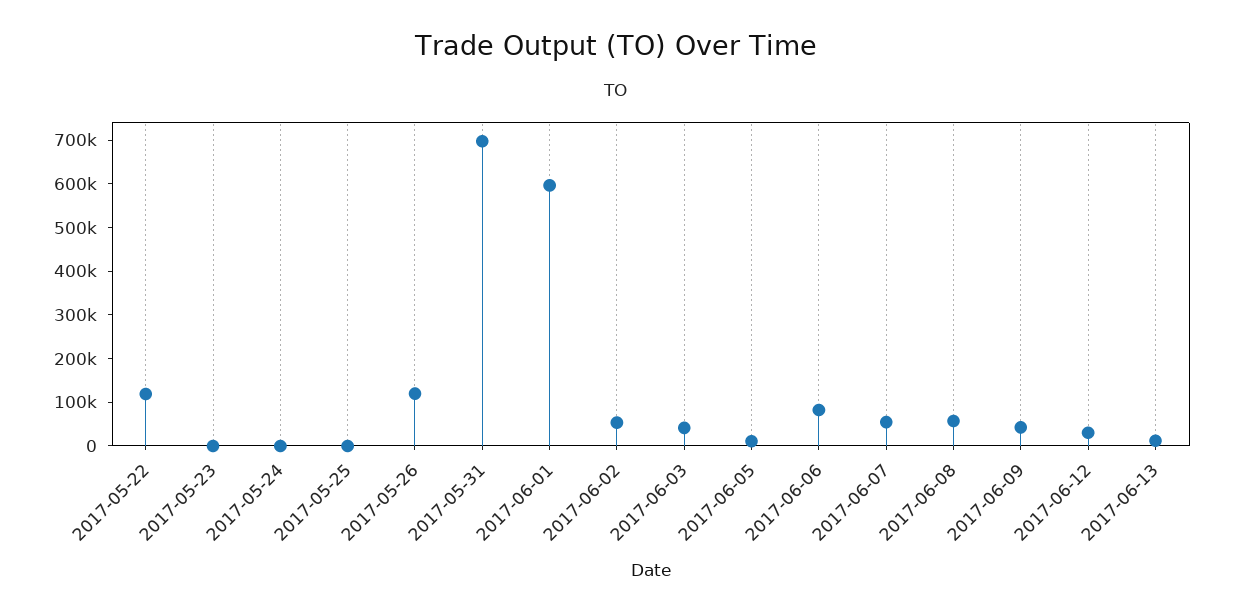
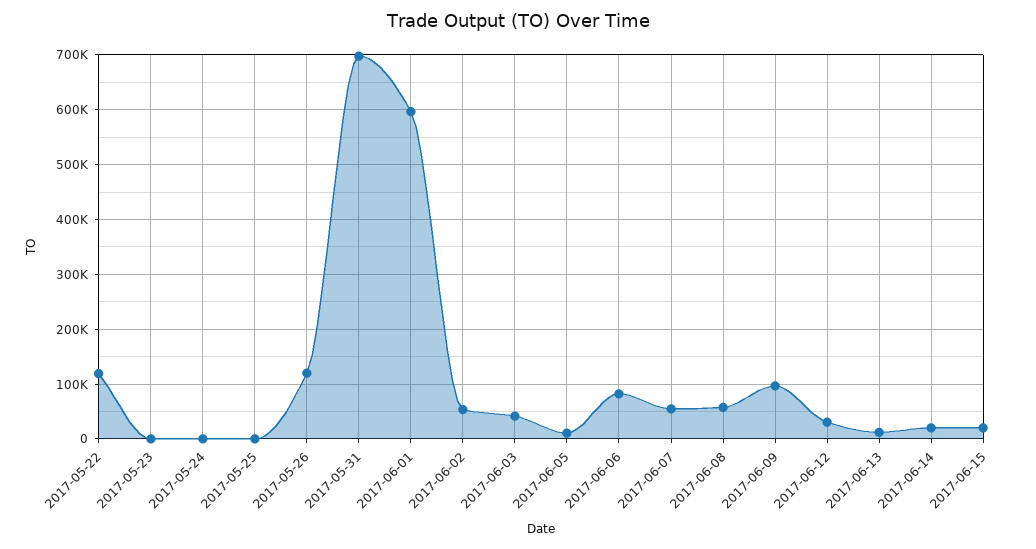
2017-06-09: 40000 -> 100000
2017-06-14: none -> 20000
2017-06-15: none -> 20000

